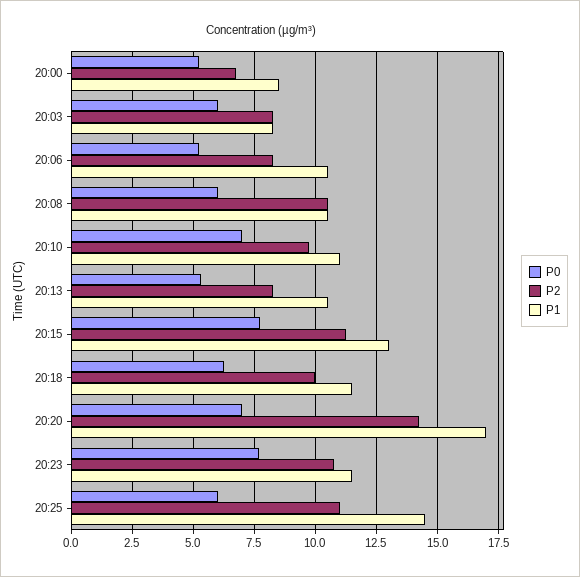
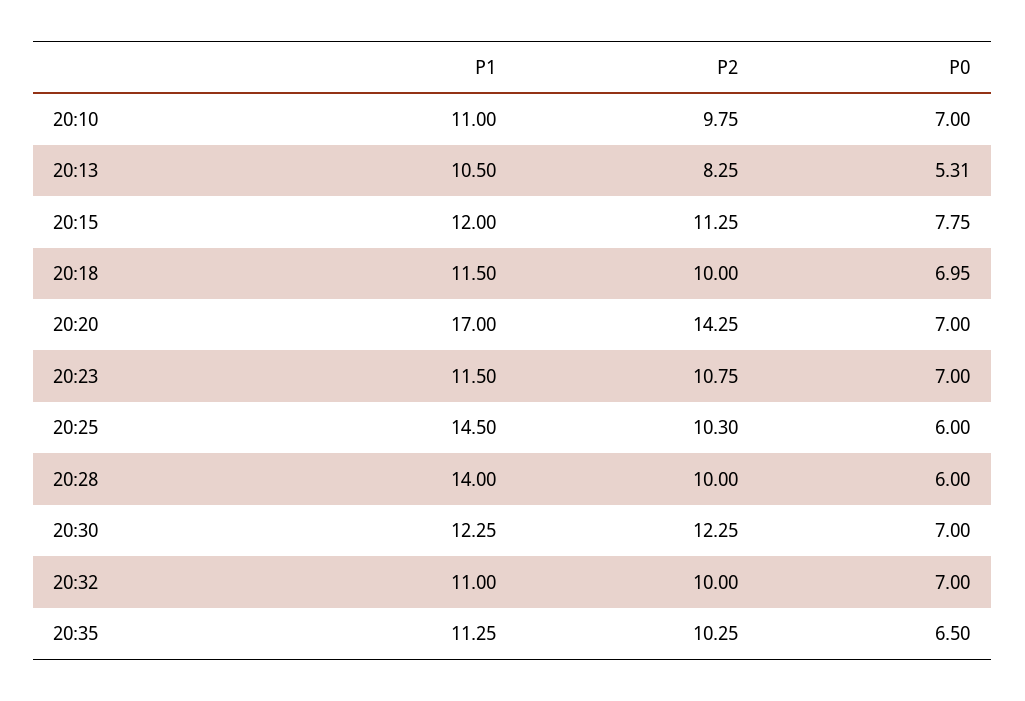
P0, 20:00: 5.25 -> none
P2, 20:00: 6.75 -> none
P1, 20:00: 8.5 -> none
P0, 20:03: 6 -> none
P2, 20:03: 8.25 -> none
P1, 20:03: 8.25 -> none
P0, 20:06: 5.25 -> none
P2, 20:06: 8.25 -> none
P1, 20:06: 10.5 -> none
P0, 20:08: 6 -> none
P2, 20:08: 10.5 -> none
P1, 20:08: 10.5 -> none
P1, 20:15: 13 -> 12
P0, 20:18: 6.25 -> 6.95
P0, 20:23: 7.75 -> 7
P2, 20:25: 11 -> 10.3
P1, 20:28: none -> 14
P2, 20:28: none -> 10
P0, 20:28: none -> 6
P1, 20:30: none -> 12.25
P2, 20:30: none -> 12.25
P0, 20:30: none -> 7
P1, 20:32: none -> 11
P2, 20:32: none -> 10
P0, 20:32: none -> 7
P1, 20:35: none -> 11.25
P2, 20:35: none -> 10.25
P0, 20:35: none -> 6.5

